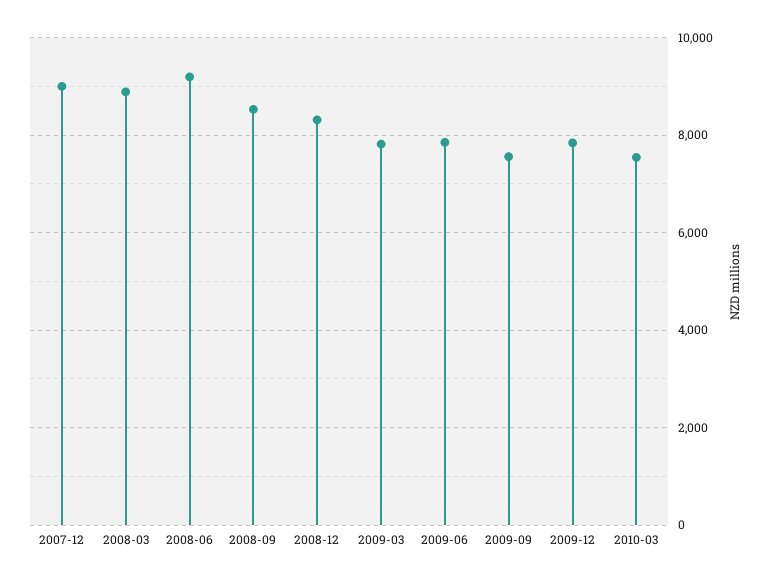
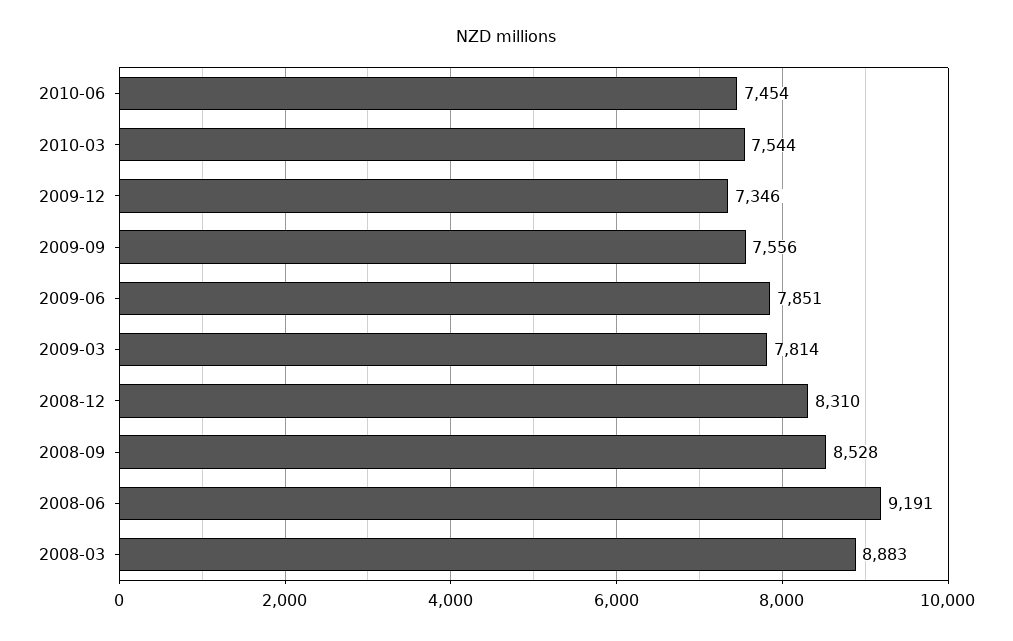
2007-12: 9000 -> none
2009-12: 7800 -> 7346
2010-06: none -> 7454

